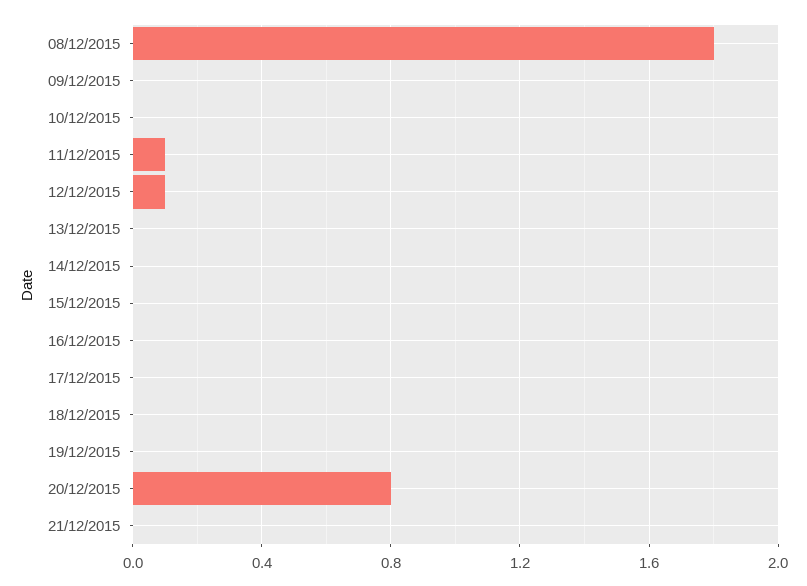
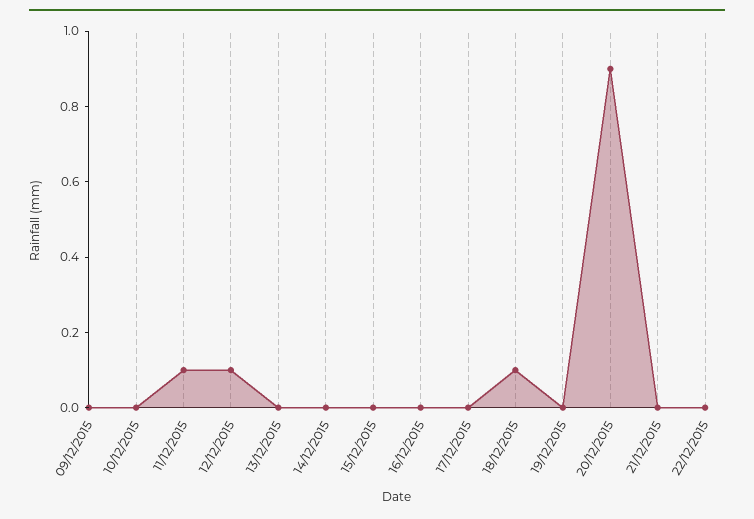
08/12/2015: 1.8 -> none
18/12/2015: 0 -> 0.1
20/12/2015: 0.8 -> 0.9
22/12/2015: none -> 0

